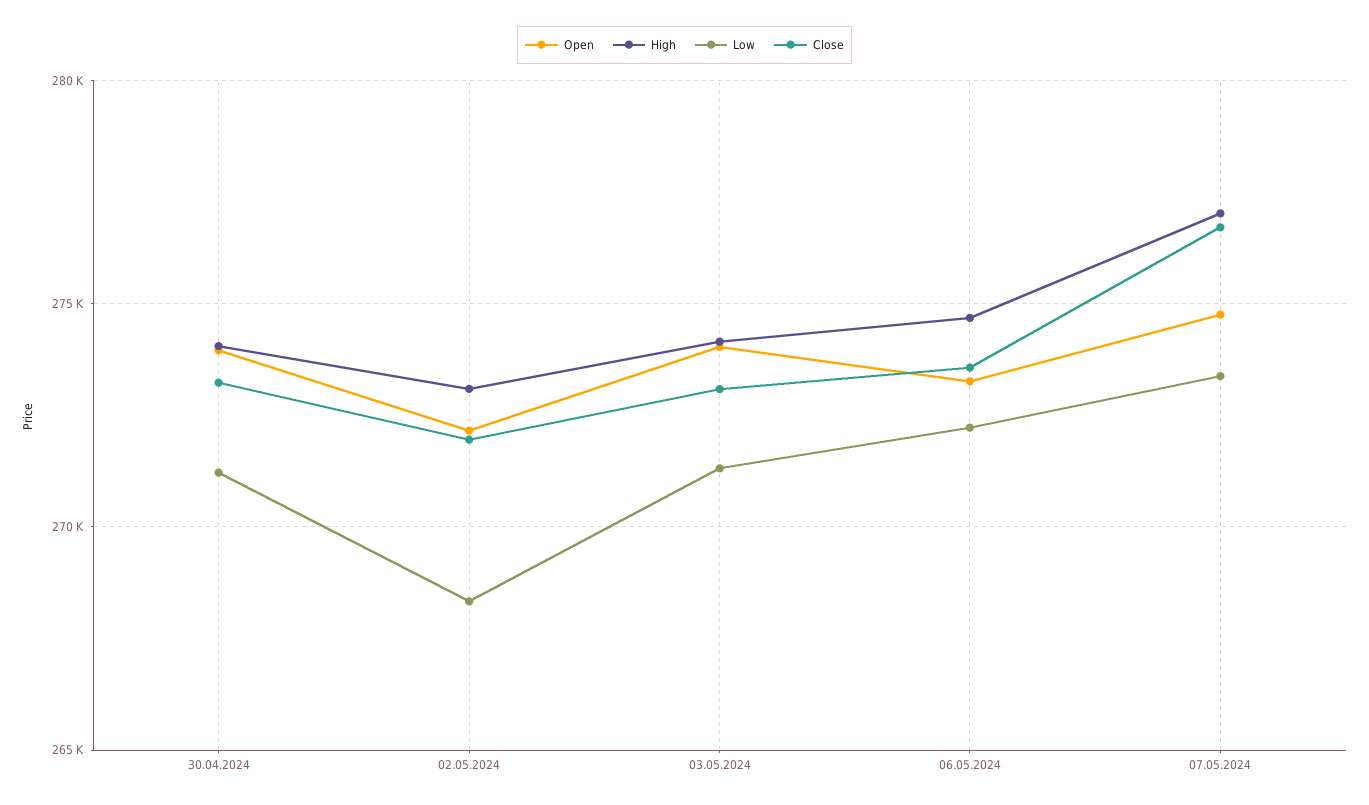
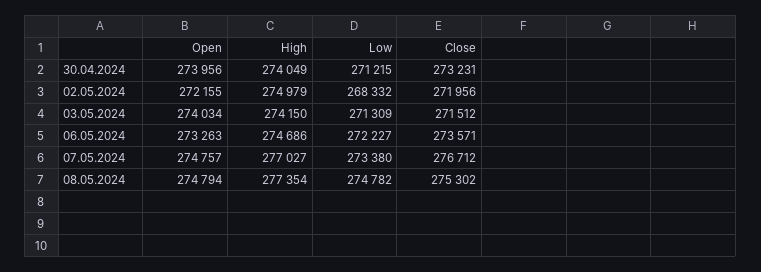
High, 02.05.2024: 273000 -> 274979
Close, 03.05.2024: 273000 -> 271512
Open, 08.05.2024: none -> 274794
High, 08.05.2024: none -> 277354
Low, 08.05.2024: none -> 274782
Close, 08.05.2024: none -> 275302

